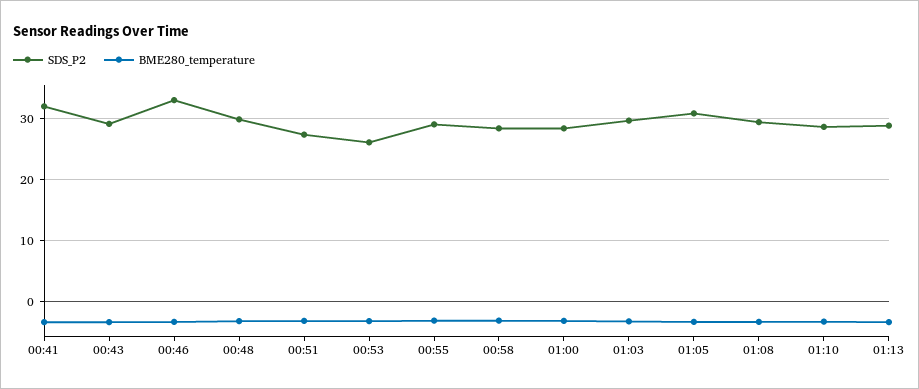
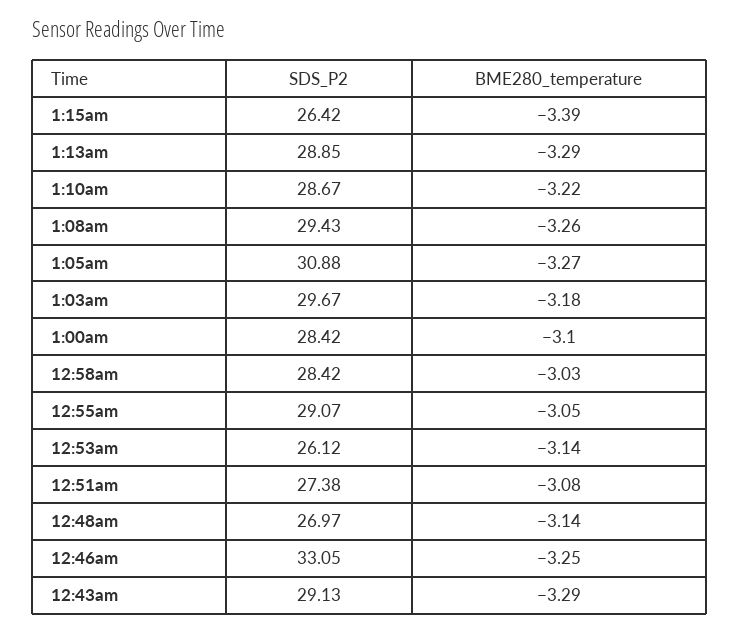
SDS_P2, 00:41: 32 -> none
BME280_temperature, 00:41: -3 -> none
SDS_P2, 00:48: 30 -> 26.97
SDS_P2, 1:15am: none -> 26.42
BME280_temperature, 1:15am: none -> -3.39

